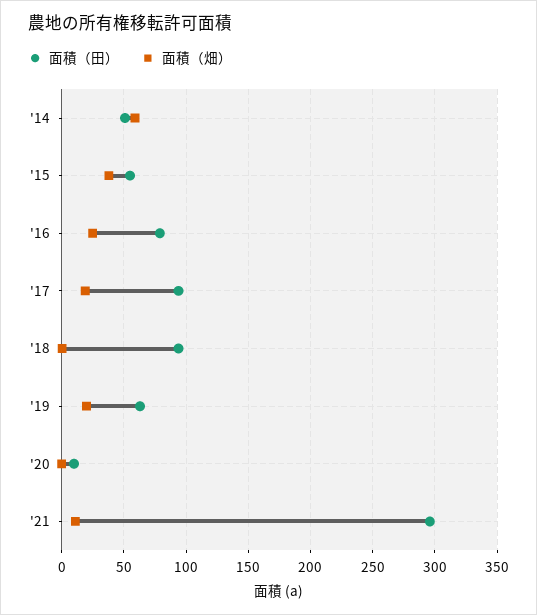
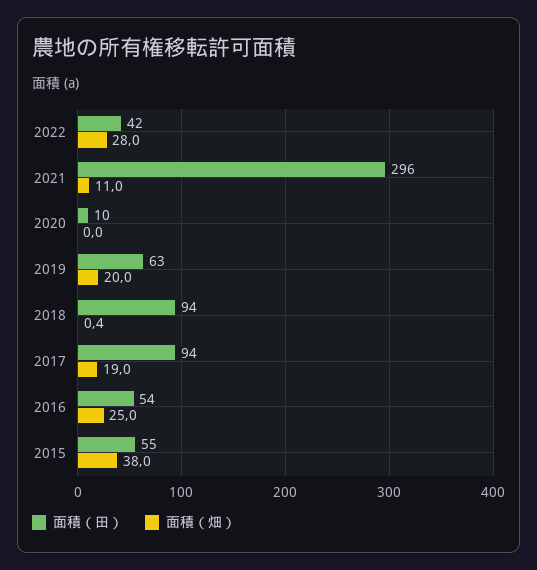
面積（田）, '14: 50 -> none
面積（畑）, '14: 60 -> none
面積（田）, '16: 80 -> 54
面積（田）, 2022: none -> 42
面積（畑）, 2022: none -> 28

